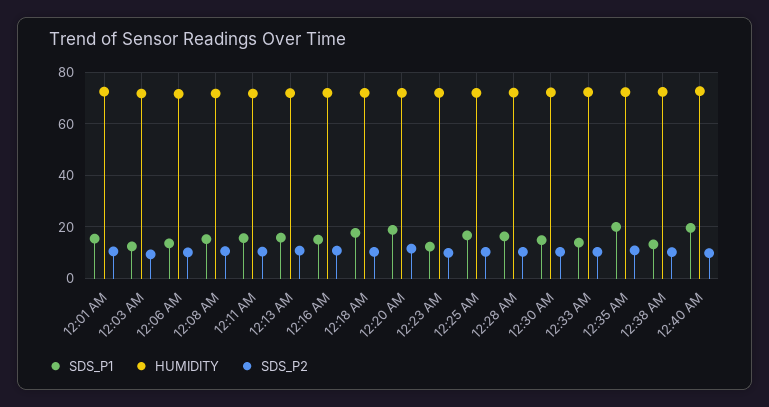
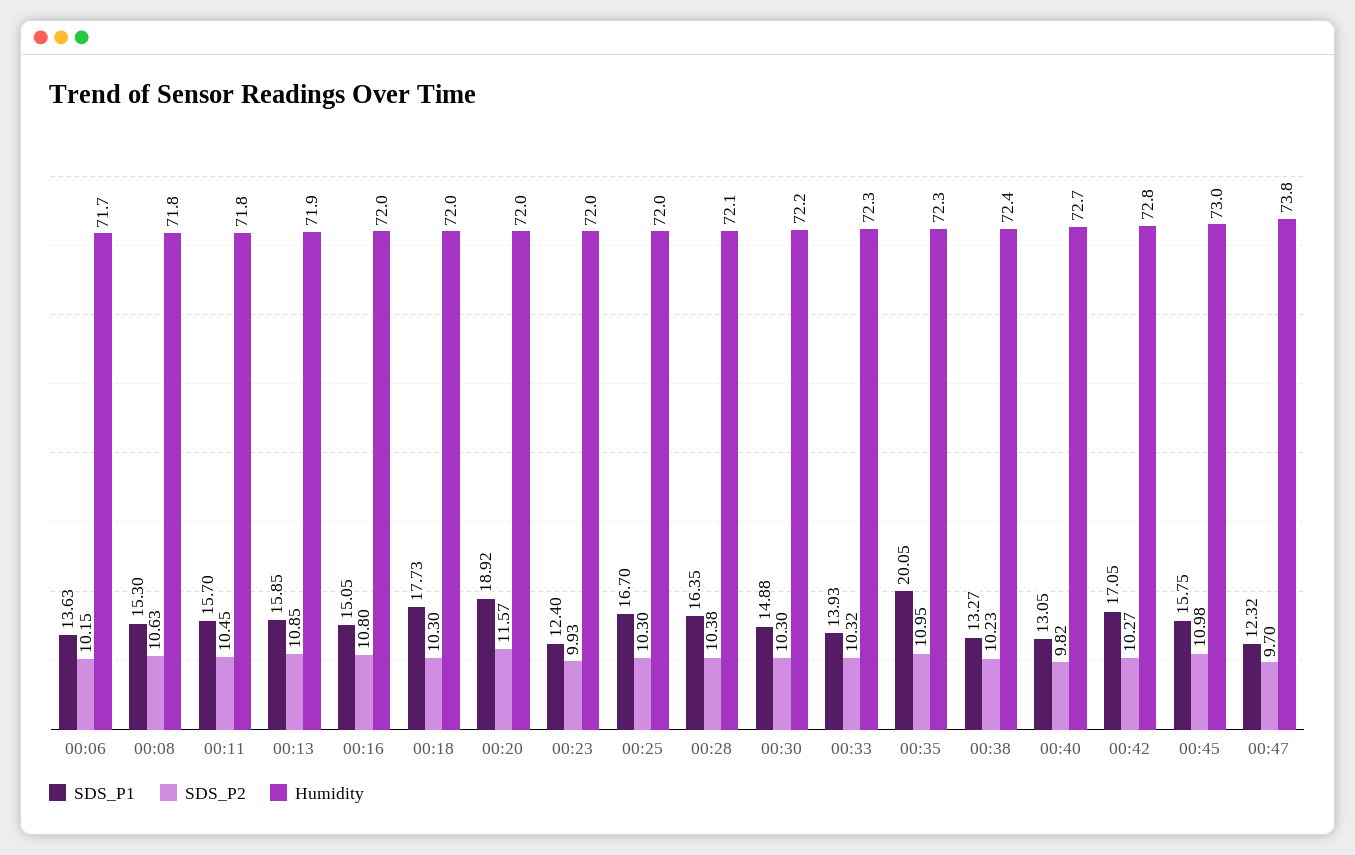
SDS_P1, 12:01 AM: 15 -> none
HUMIDITY, 12:01 AM: 72.5 -> none
SDS_P2, 12:01 AM: 10 -> none
SDS_P1, 12:03 AM: 12.5 -> none
HUMIDITY, 12:03 AM: 72.5 -> none
SDS_P2, 12:03 AM: 10 -> none
SDS_P1, 12:40 AM: 20 -> 13.05
SDS_P1, 00:42: none -> 17.05
SDS_P2, 00:42: none -> 10.27
HUMIDITY, 00:42: none -> 72.8
SDS_P1, 00:45: none -> 15.75
SDS_P2, 00:45: none -> 10.98
HUMIDITY, 00:45: none -> 73
SDS_P1, 00:47: none -> 12.32
SDS_P2, 00:47: none -> 9.7
HUMIDITY, 00:47: none -> 73.8

